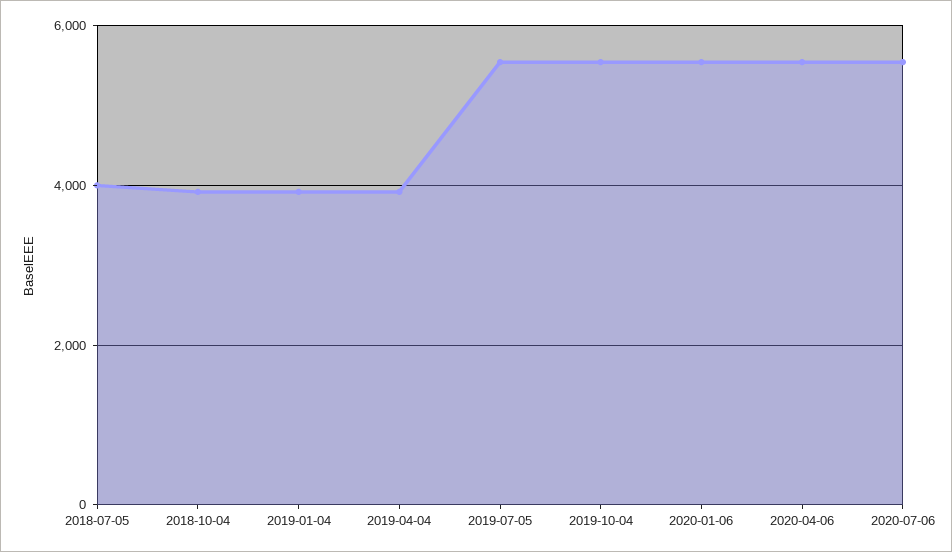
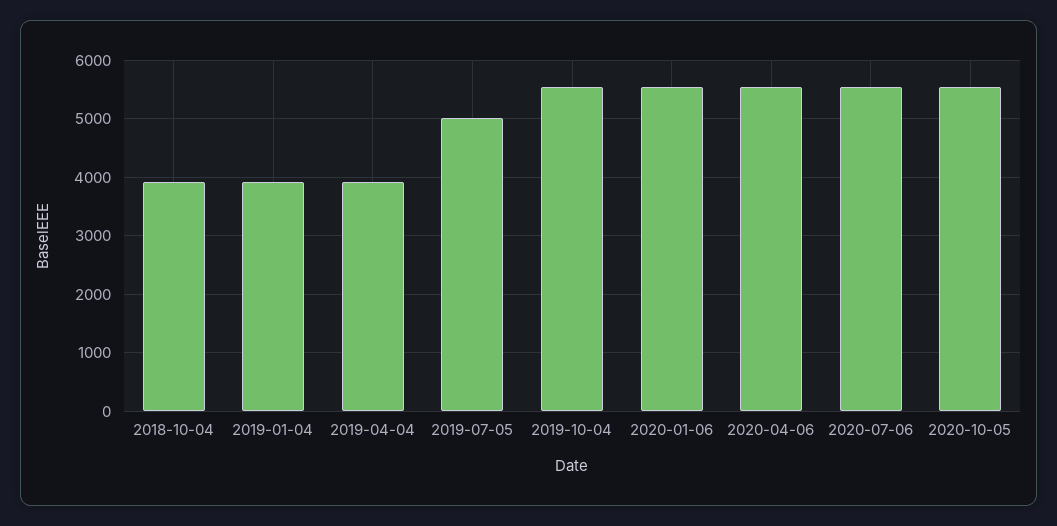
2018-07-05: 4000 -> none
2019-07-05: 5600 -> 5000
2020-10-05: none -> 5600

